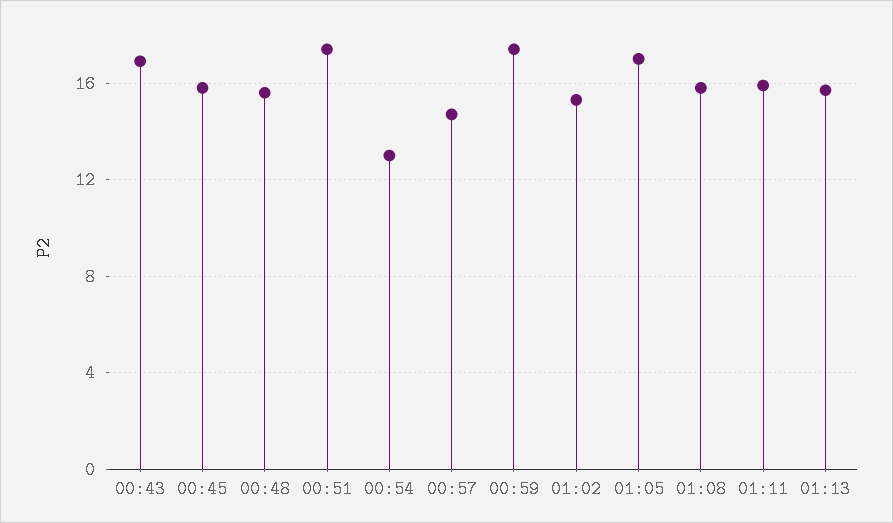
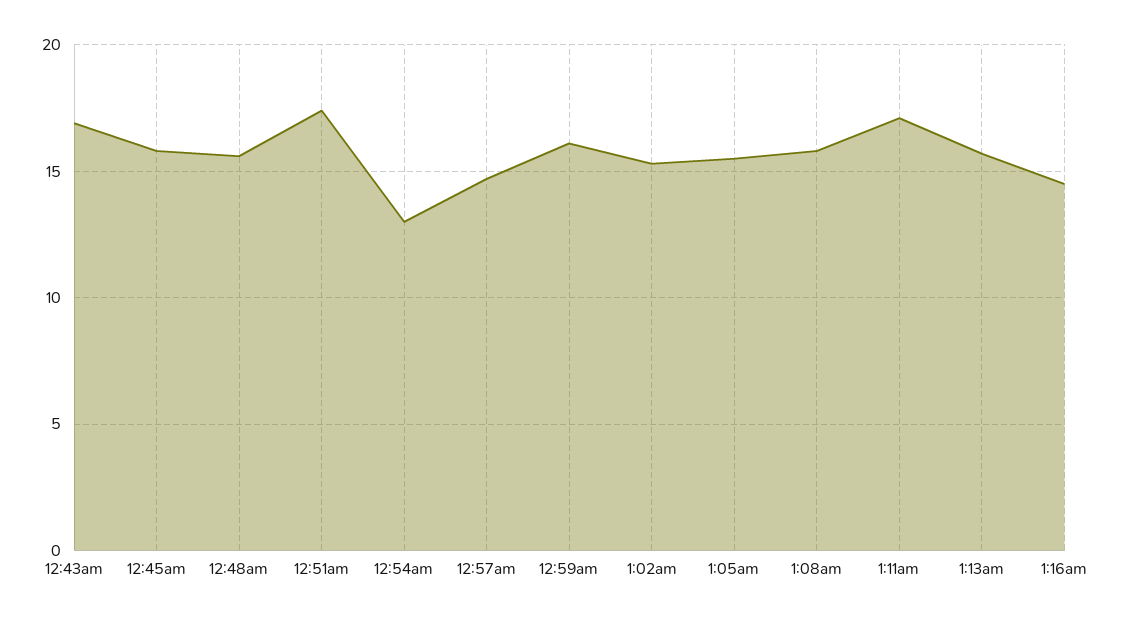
00:59: 17.5 -> 16
01:05: 17 -> 15.5
01:11: 16 -> 17
1:16am: none -> 14.5

